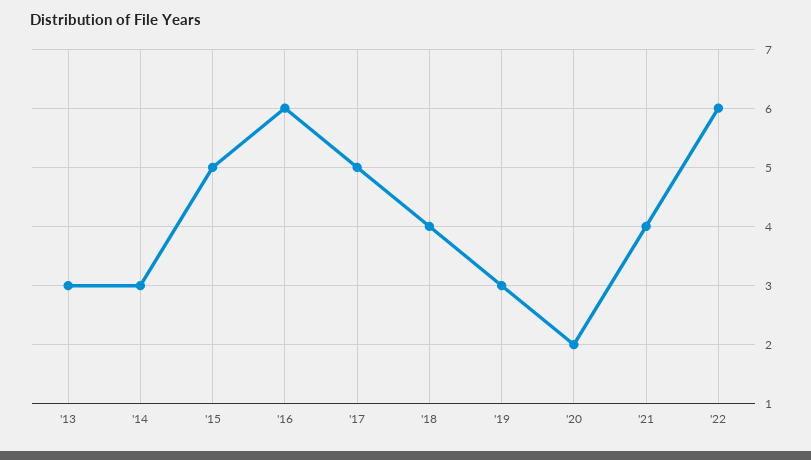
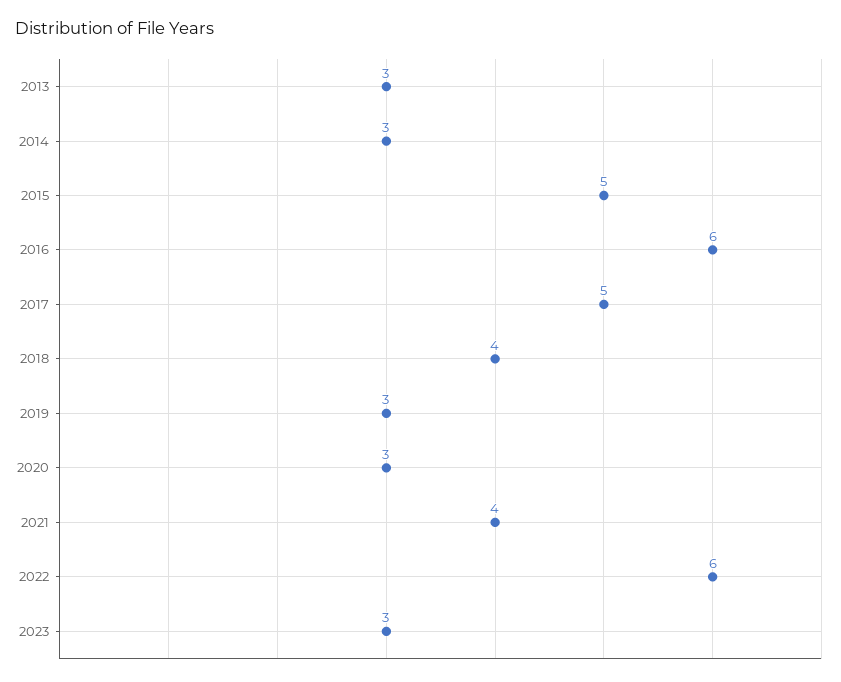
'20: 2 -> 3
2023: none -> 3

